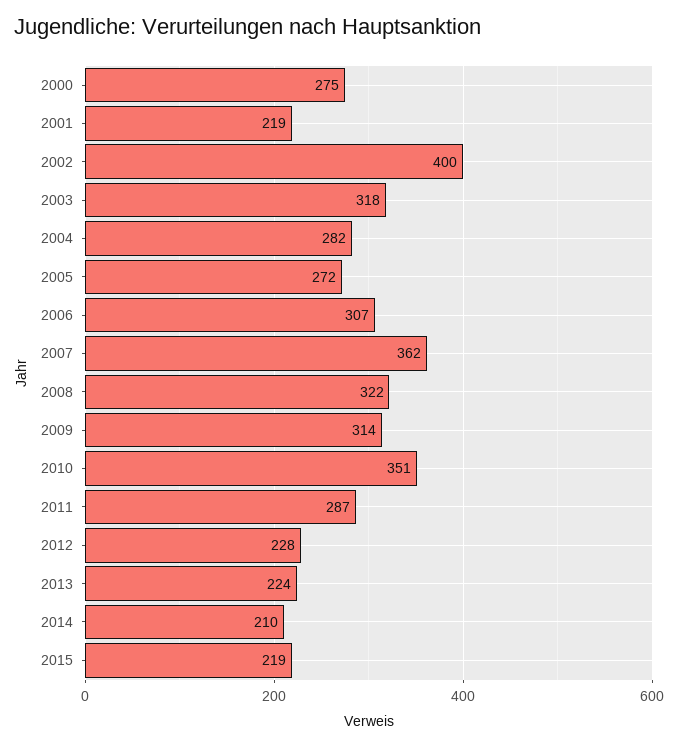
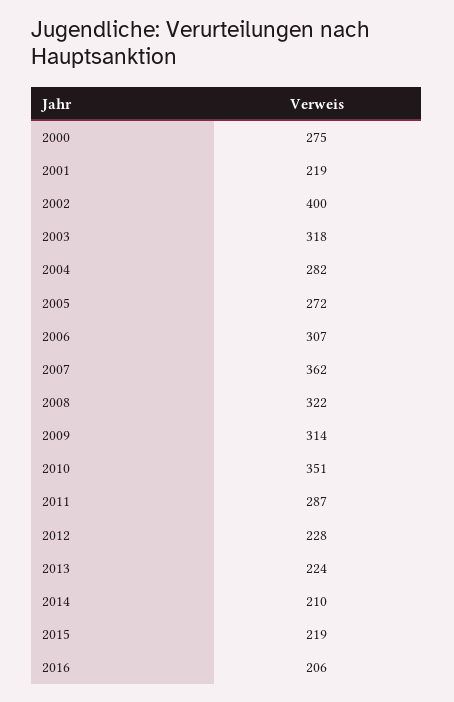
2016: none -> 206

